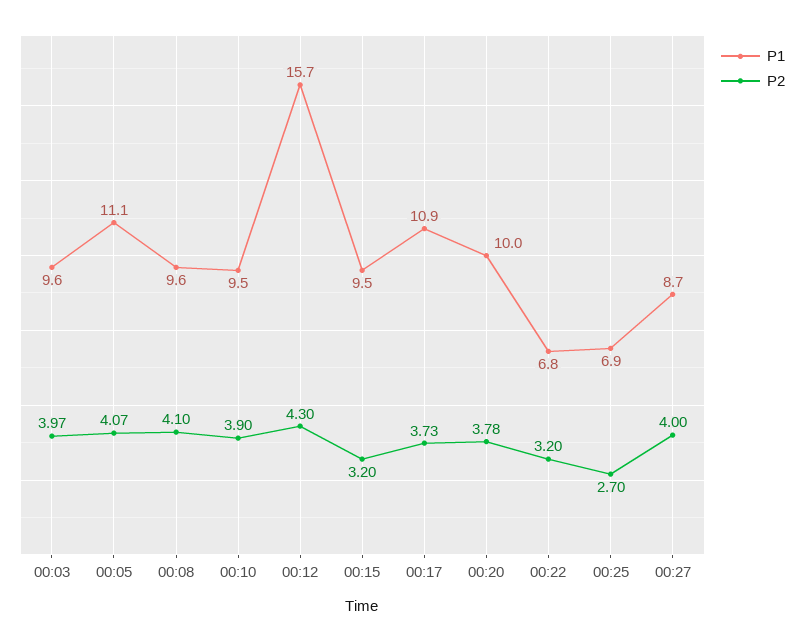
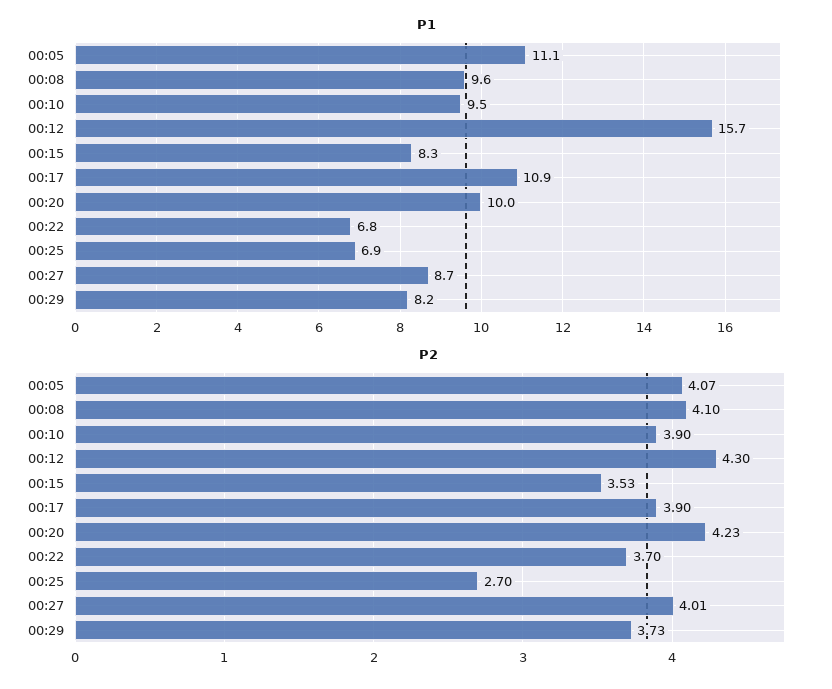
P1, 00:03: 9.6 -> none
P2, 00:03: 3.97 -> none
P1, 00:15: 9.5 -> 8.3
P2, 00:15: 3.2 -> 3.53
P2, 00:17: 3.73 -> 3.9
P2, 00:20: 3.78 -> 4.23
P2, 00:22: 3.2 -> 3.7
P2, 00:27: 4 -> 4.01
P1, 00:29: none -> 8.2
P2, 00:29: none -> 3.73

